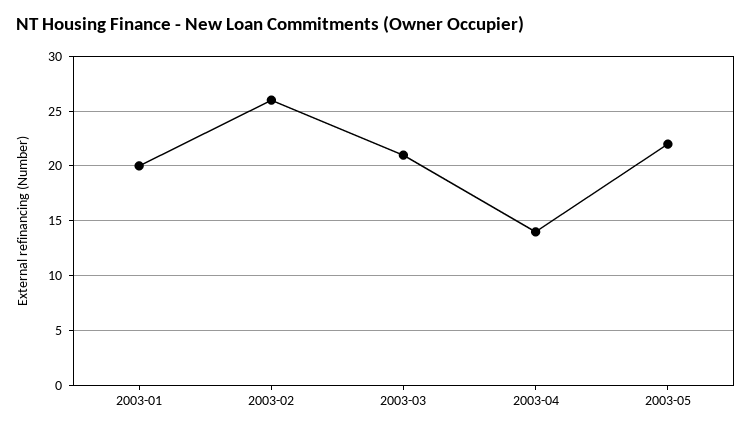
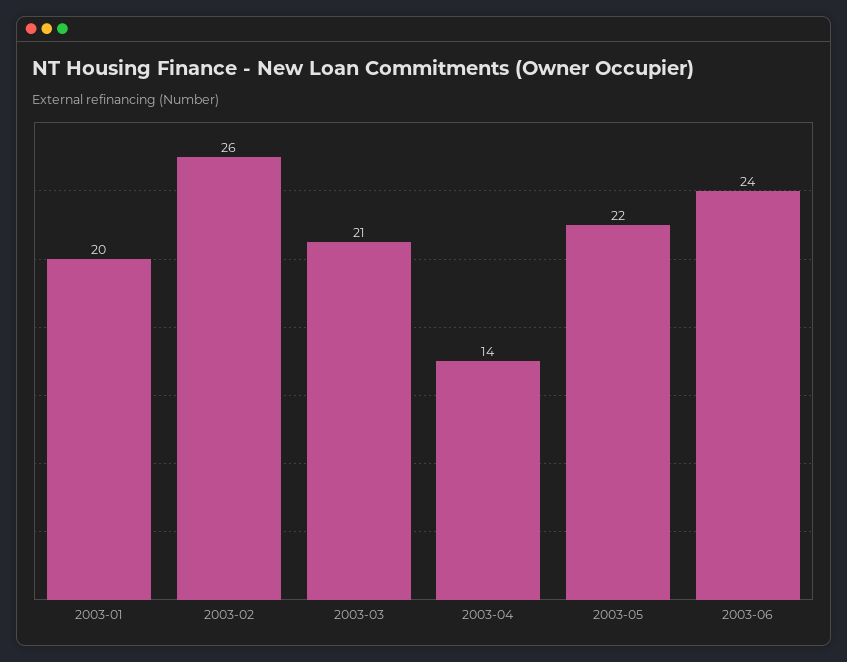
2003-06: none -> 24

